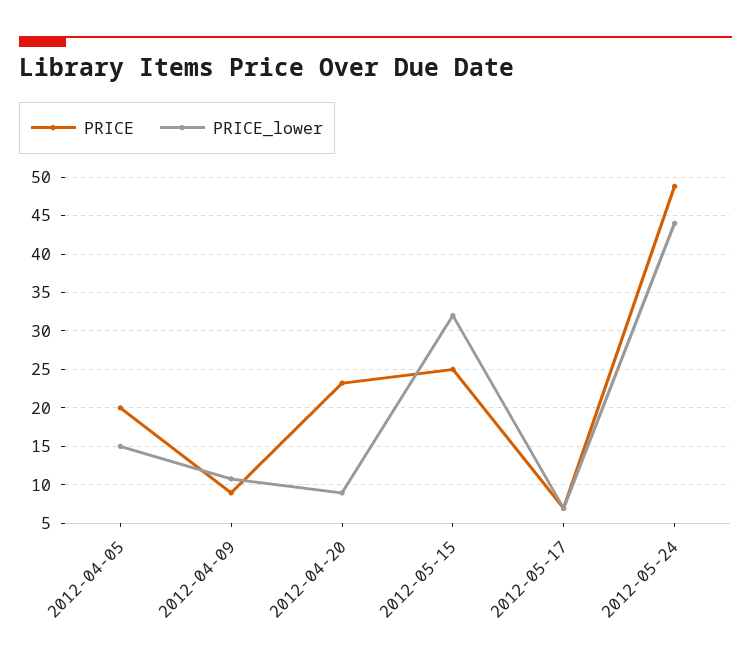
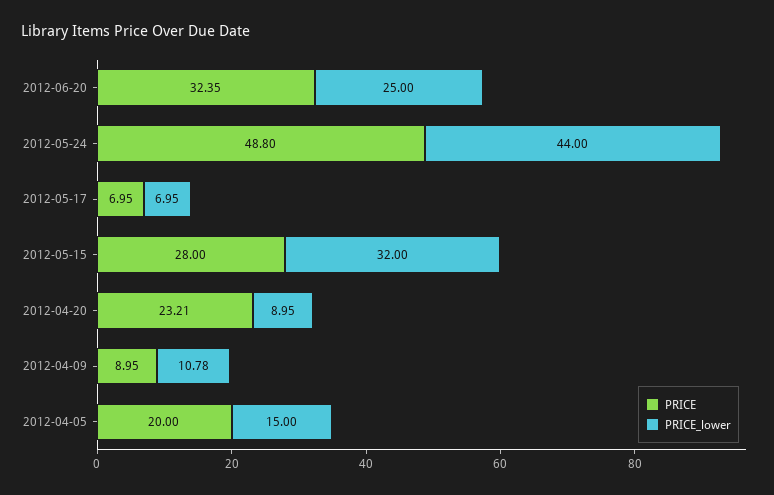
PRICE, 2012-05-15: 25 -> 28
PRICE, 2012-06-20: none -> 32.35
PRICE_lower, 2012-06-20: none -> 25

